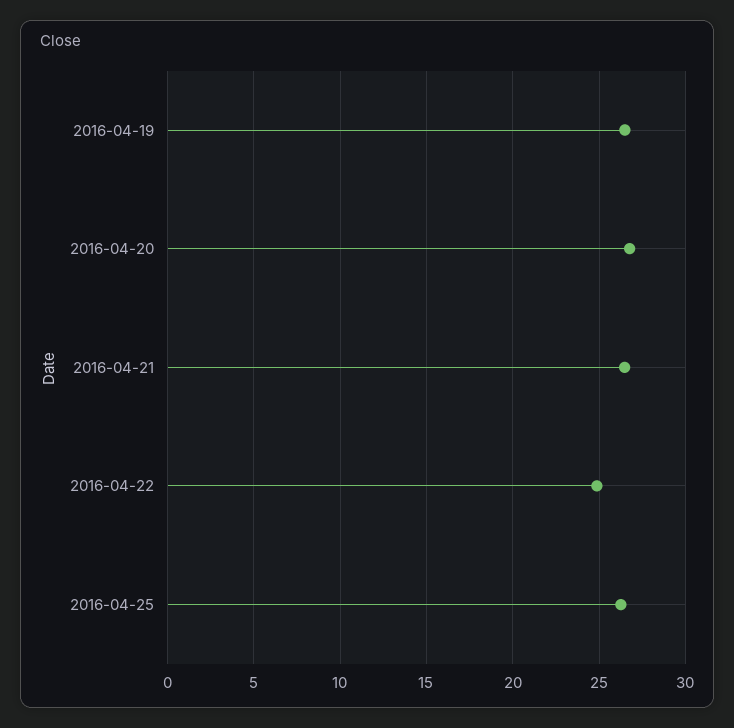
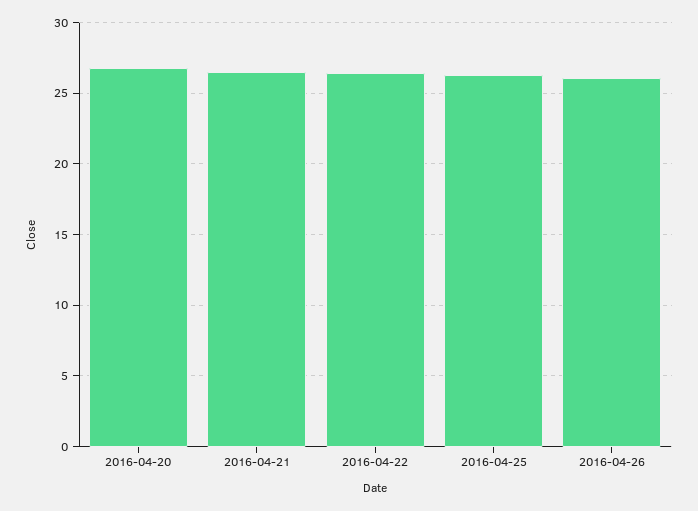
2016-04-19: 26.5 -> none
2016-04-22: 25 -> 26.5
2016-04-26: none -> 26

